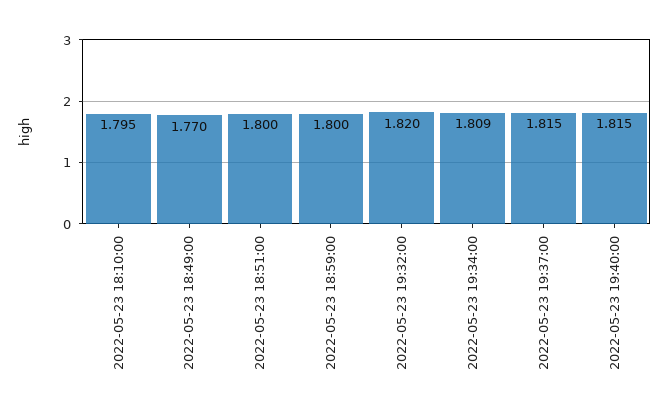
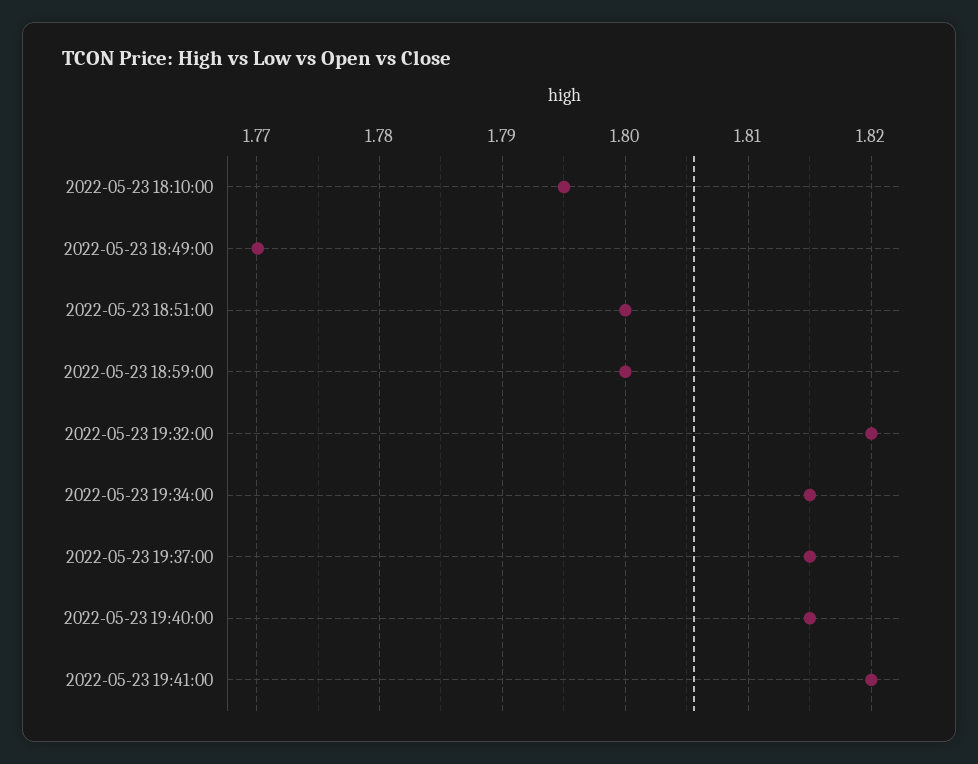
2022-05-23 19:34:00: 1.809 -> 1.815
2022-05-23 19:41:00: none -> 1.82

